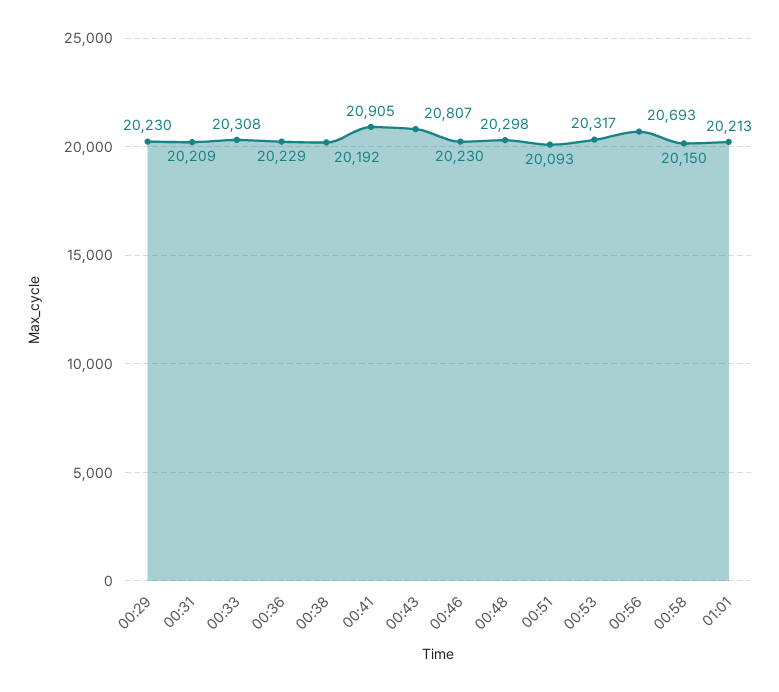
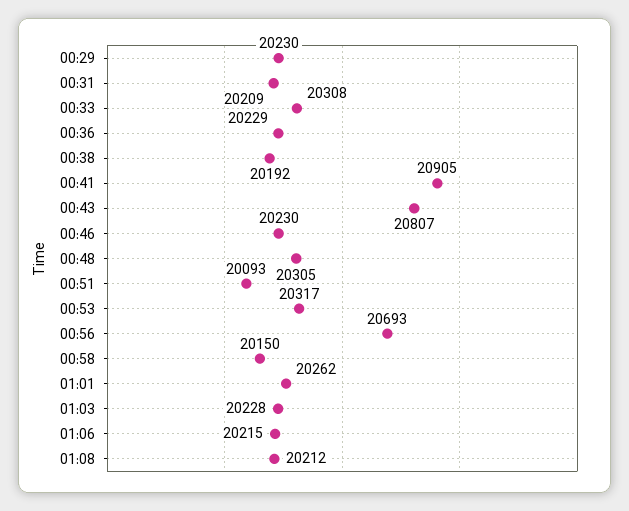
00:48: 20298 -> 20305
01:01: 20213 -> 20262
01:03: none -> 20228
01:06: none -> 20215
01:08: none -> 20212

